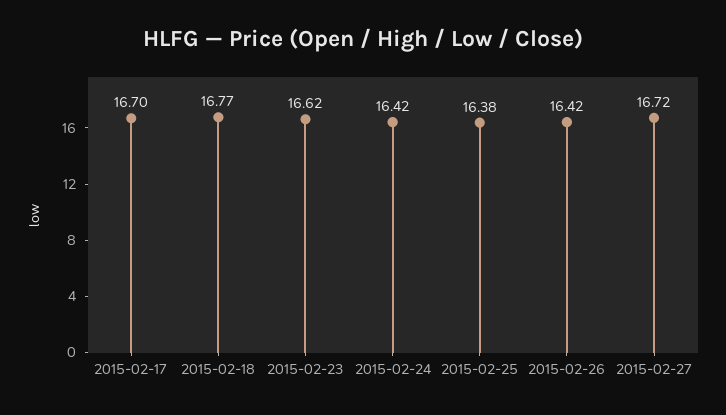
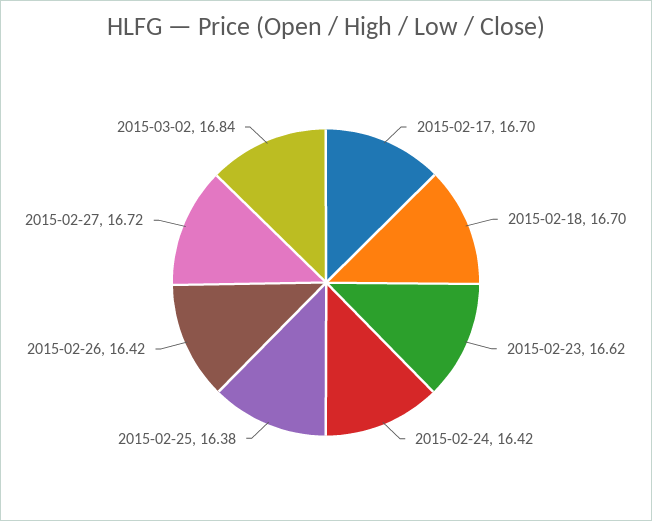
2015-02-18: 16.77 -> 16.7
2015-03-02: none -> 16.84

